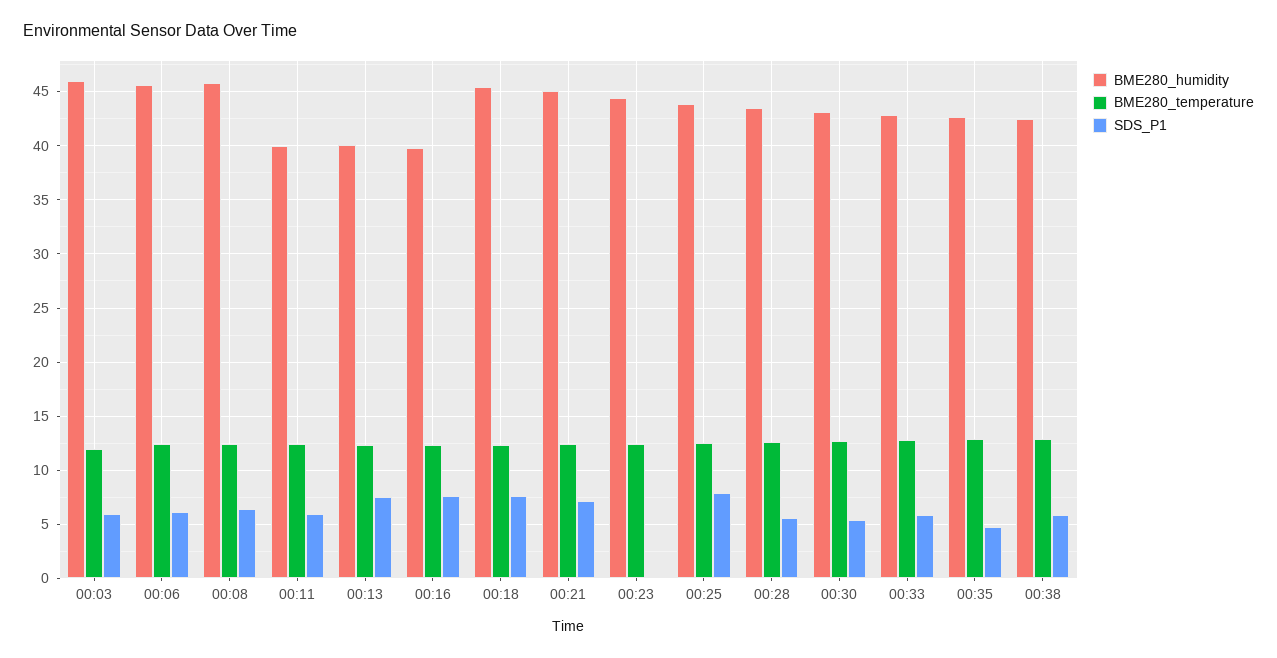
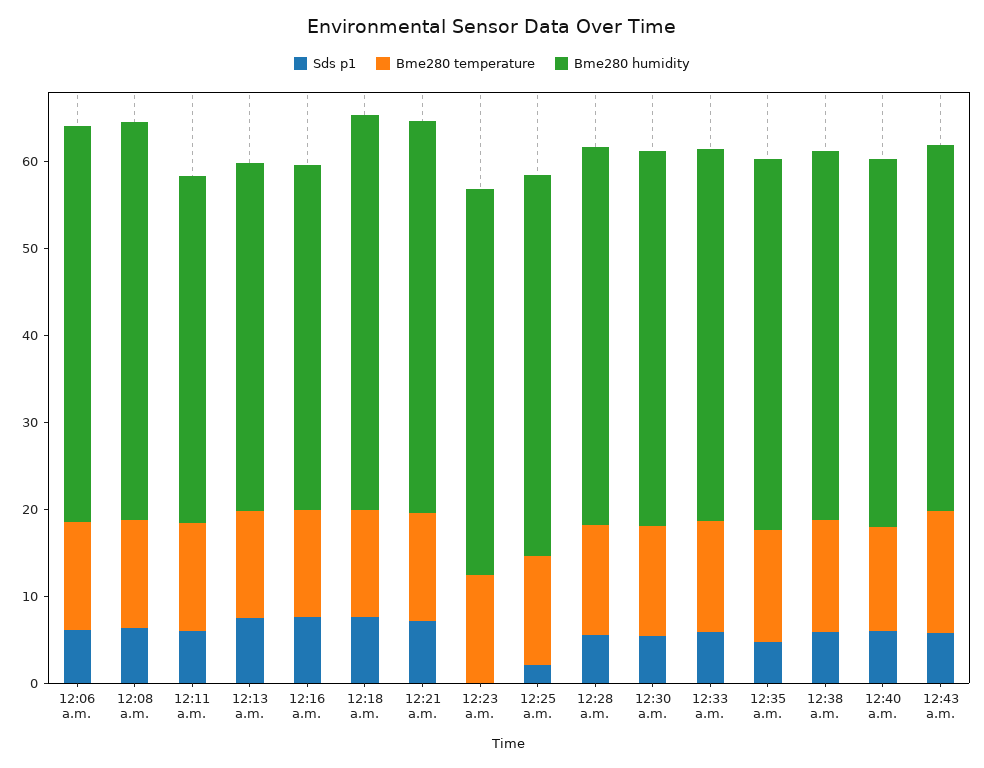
BME280_humidity, 00:03: 46 -> none
BME280_temperature, 00:03: 12 -> none
SDS_P1, 00:03: 6 -> none
SDS_P1, 00:25: 8 -> 2
SDS_P1, 12:40 a.m.: none -> 6
BME280_temperature, 12:40 a.m.: none -> 12
BME280_humidity, 12:40 a.m.: none -> 42
SDS_P1, 12:43 a.m.: none -> 6
BME280_temperature, 12:43 a.m.: none -> 14
BME280_humidity, 12:43 a.m.: none -> 42

